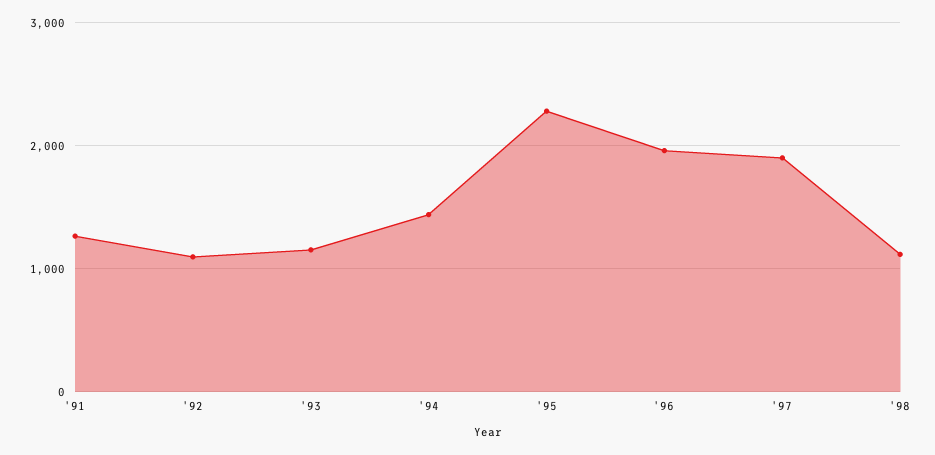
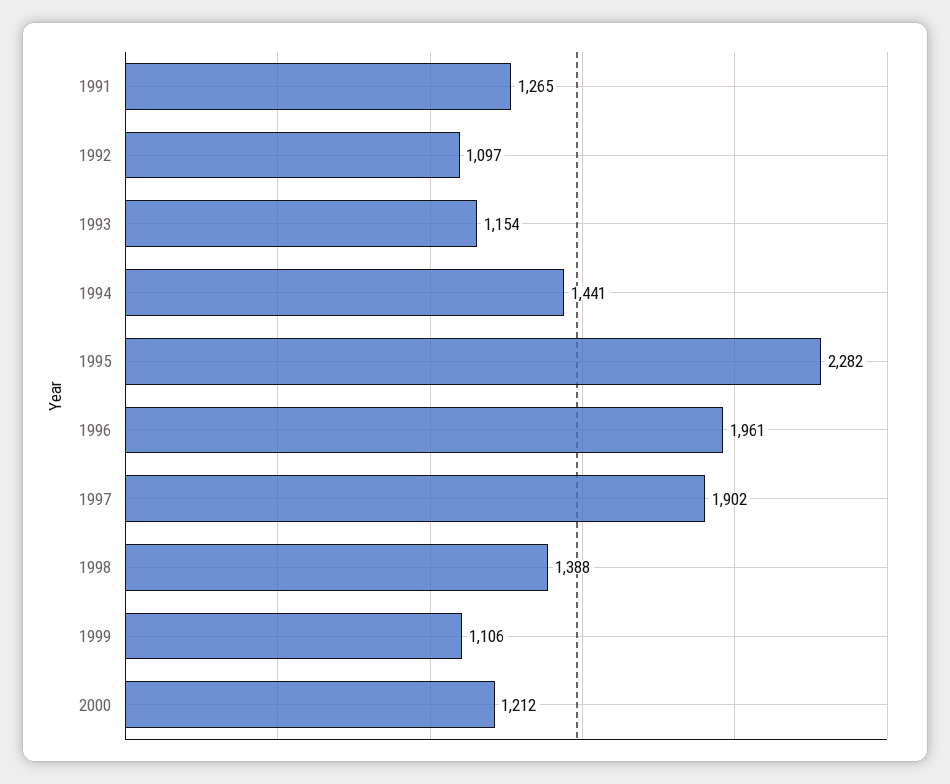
'98: 1100 -> 1388
1999: none -> 1106
2000: none -> 1212

